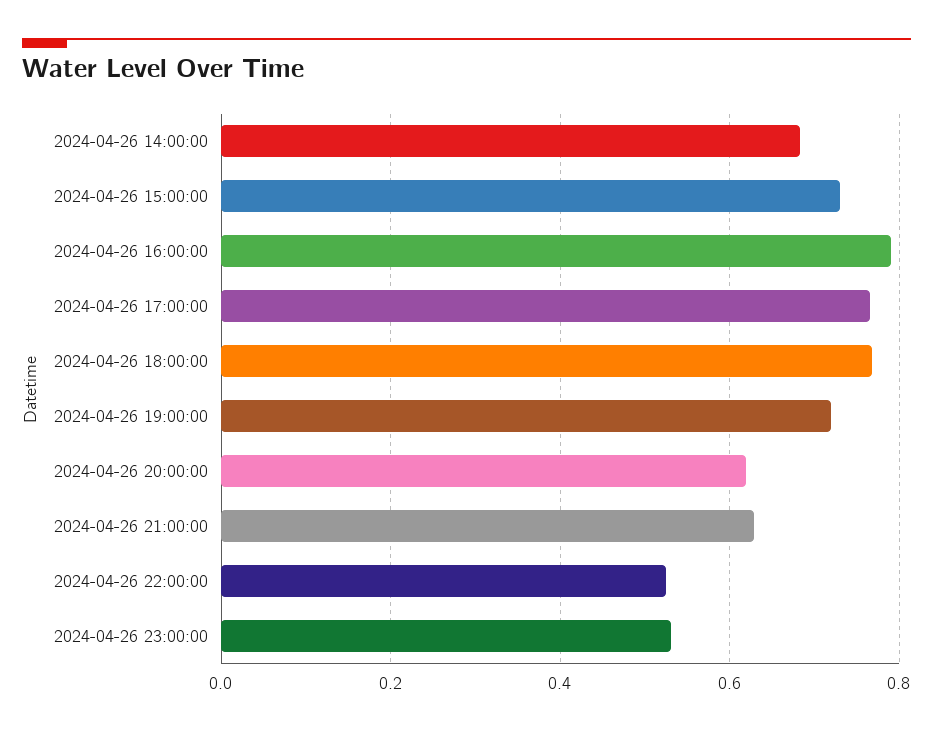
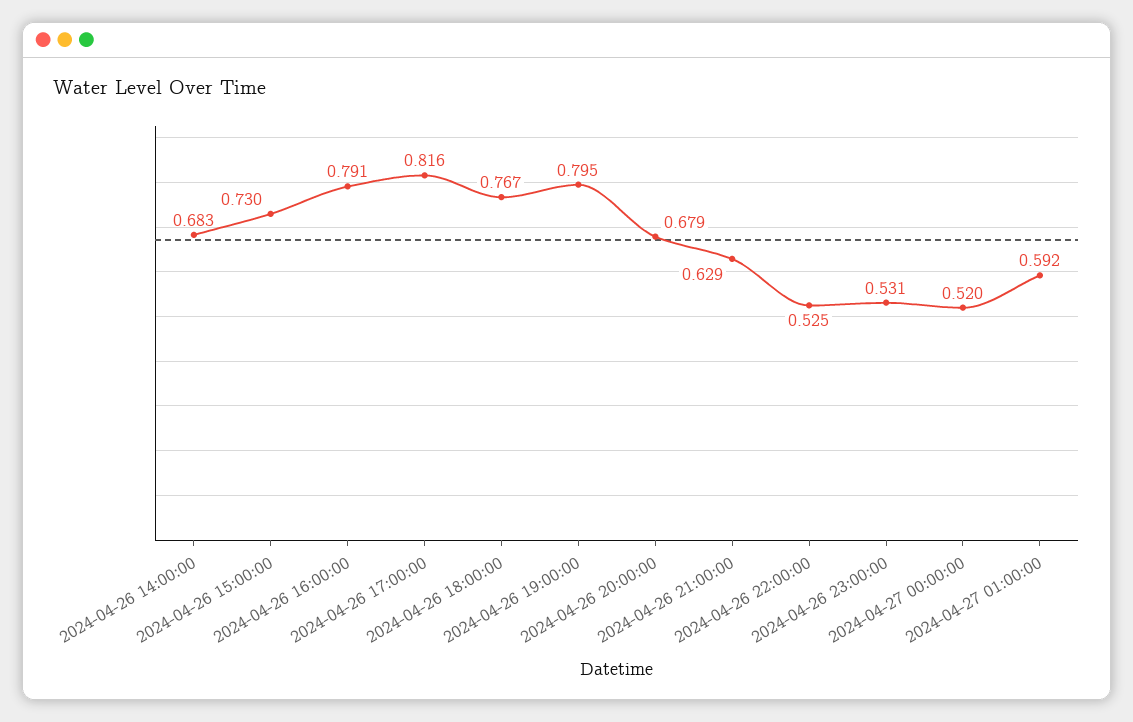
2024-04-26 17:00:00: 0.76 -> 0.816
2024-04-26 19:00:00: 0.72 -> 0.795
2024-04-26 20:00:00: 0.62 -> 0.679
2024-04-27 00:00:00: none -> 0.52
2024-04-27 01:00:00: none -> 0.592

